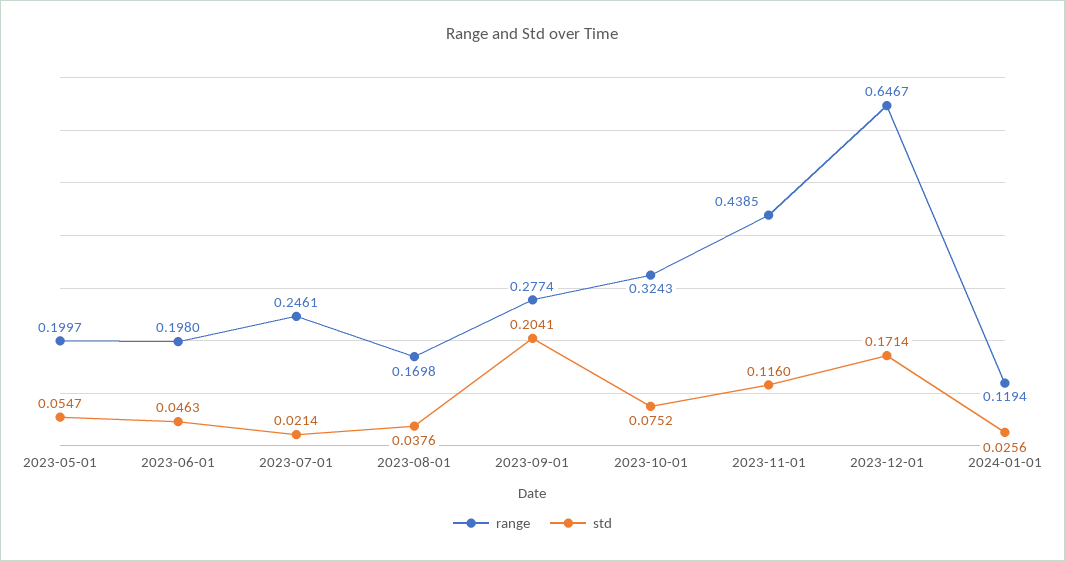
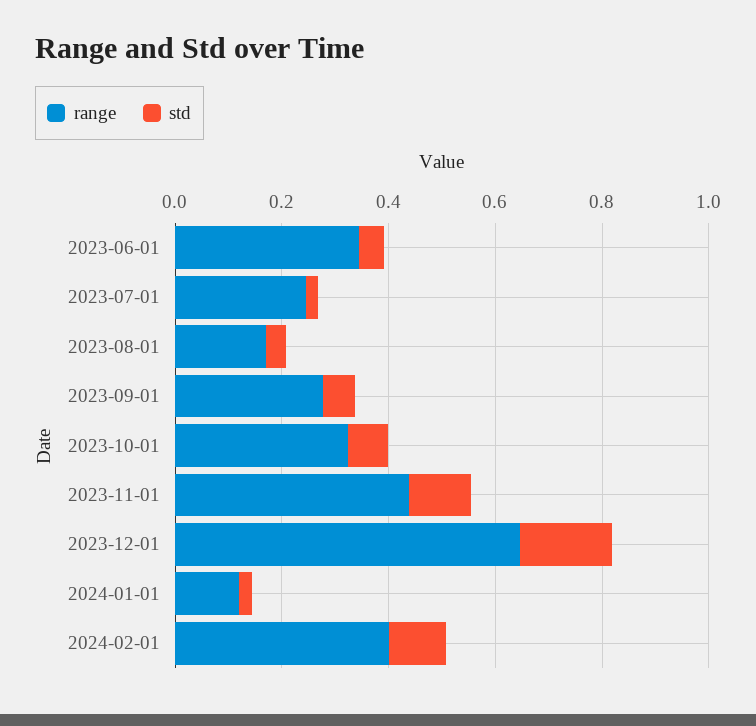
range, 2023-05-01: 0.1997 -> none
std, 2023-05-01: 0.0547 -> none
range, 2023-06-01: 0.198 -> 0.35
std, 2023-09-01: 0.2041 -> 0.05
range, 2024-02-01: none -> 0.4
std, 2024-02-01: none -> 0.1

